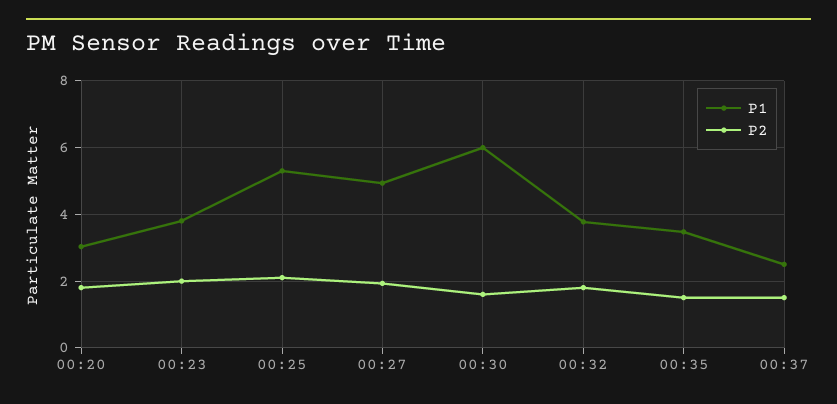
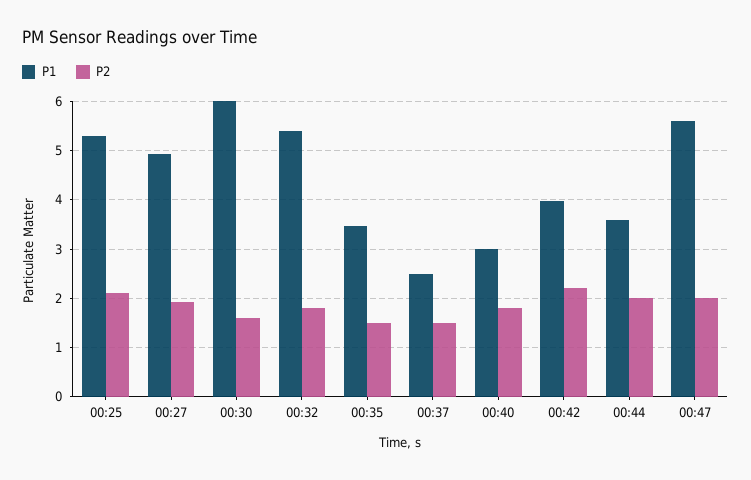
P1, 00:20: 3 -> none
P2, 00:20: 1.8 -> none
P1, 00:23: 3.8 -> none
P2, 00:23: 2 -> none
P1, 00:32: 3.8 -> 5.4
P1, 00:40: none -> 3
P2, 00:40: none -> 1.8
P1, 00:42: none -> 4
P2, 00:42: none -> 2.2
P1, 00:44: none -> 3.6
P2, 00:44: none -> 2
P1, 00:47: none -> 5.6
P2, 00:47: none -> 2

